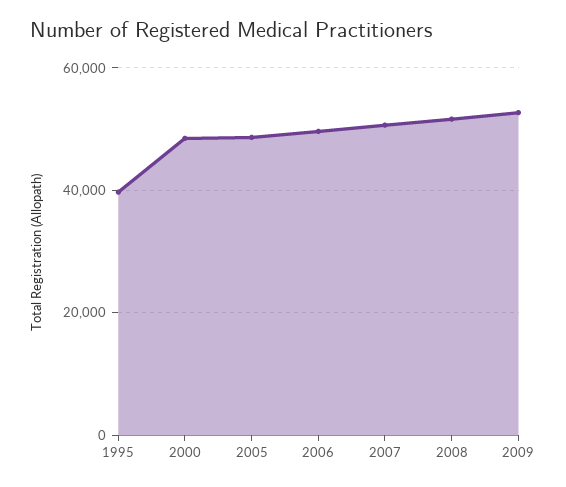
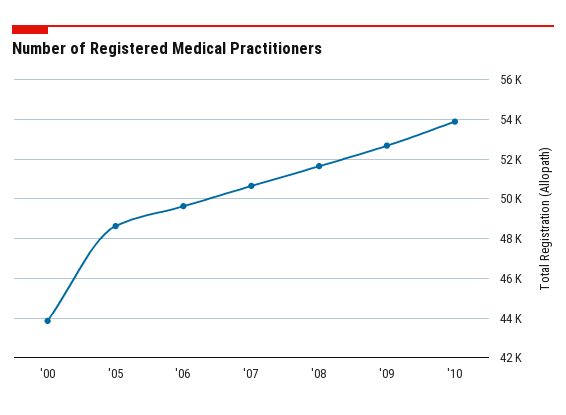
1995: 40000 -> none
2000: 48000 -> 44000
'10: none -> 54000

